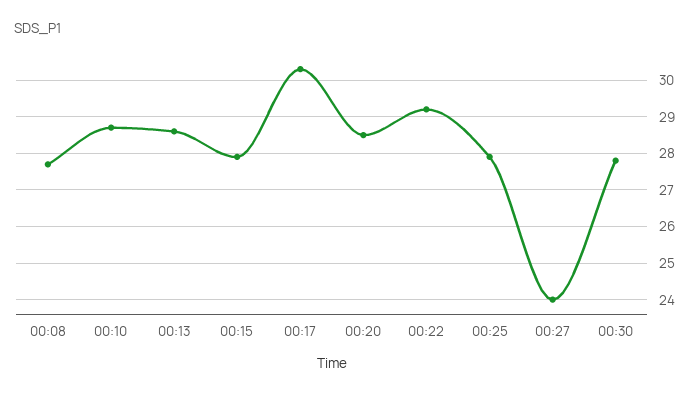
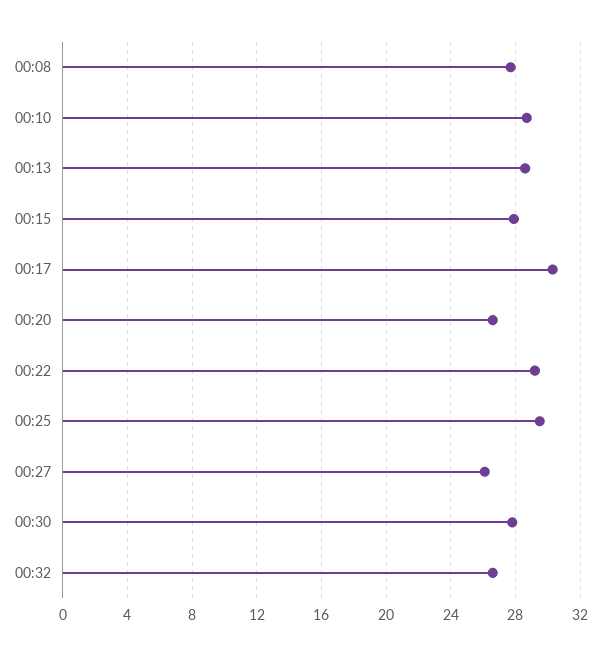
00:20: 28.5 -> 26.5
00:25: 28 -> 29.5
00:27: 24 -> 26
00:32: none -> 26.5

